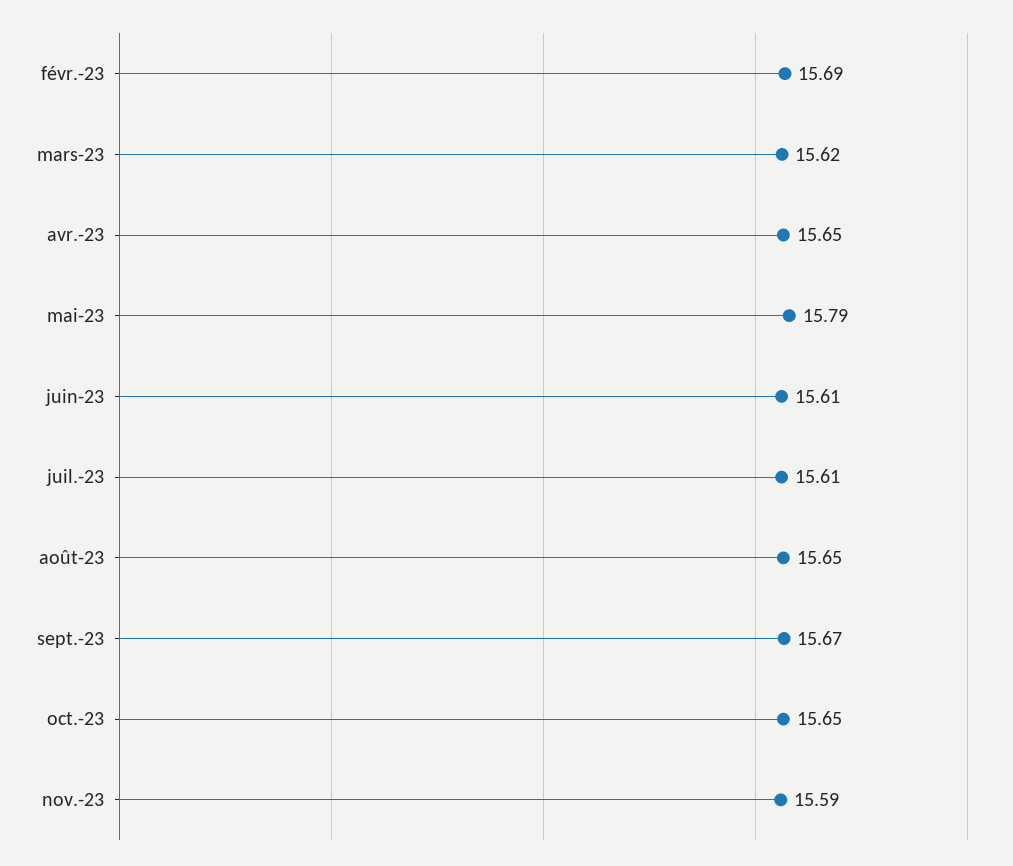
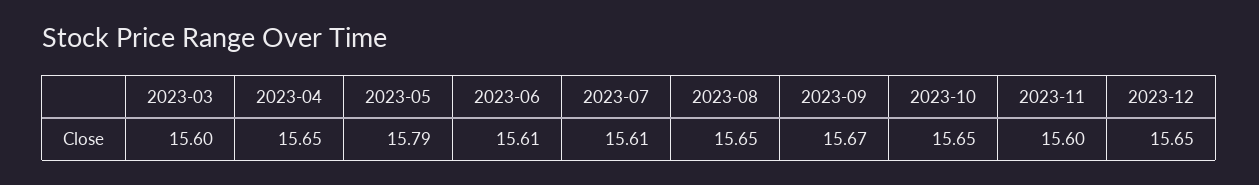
févr.-23: 15.69 -> none
mars-23: 15.62 -> 15.6
nov.-23: 15.59 -> 15.6
2023-12: none -> 15.65

